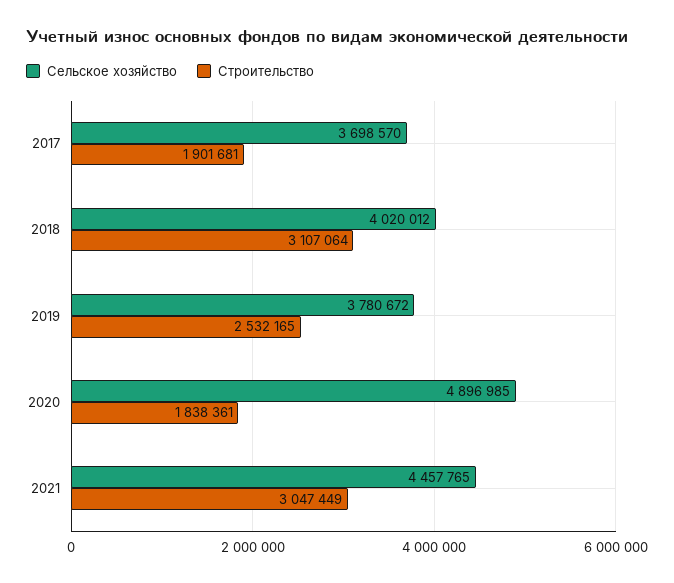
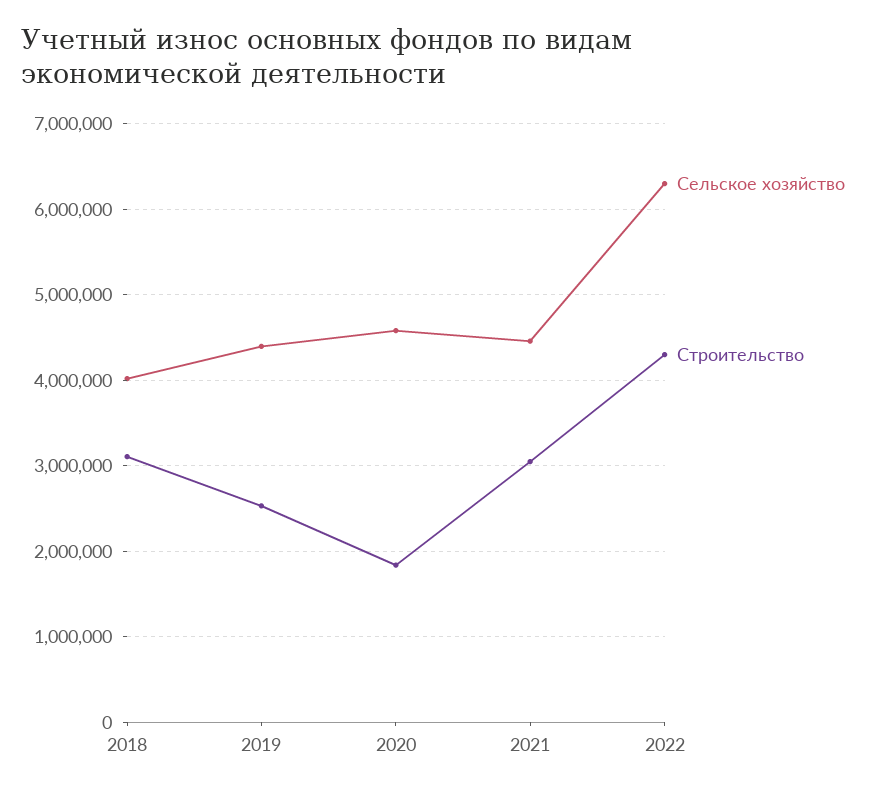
Сельское хозяйство, 2017: 3698570 -> none
Строительство, 2017: 1901681 -> none
Сельское хозяйство, 2019: 3780672 -> 4400000
Сельское хозяйство, 2020: 4896985 -> 4600000
Сельское хозяйство, 2022: none -> 6300000
Строительство, 2022: none -> 4300000

